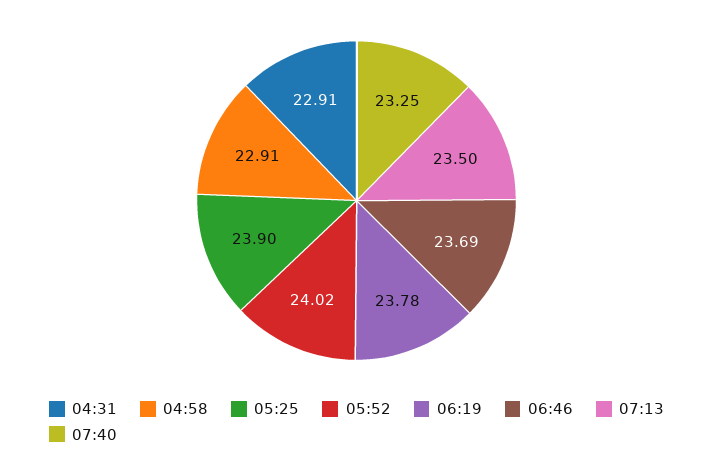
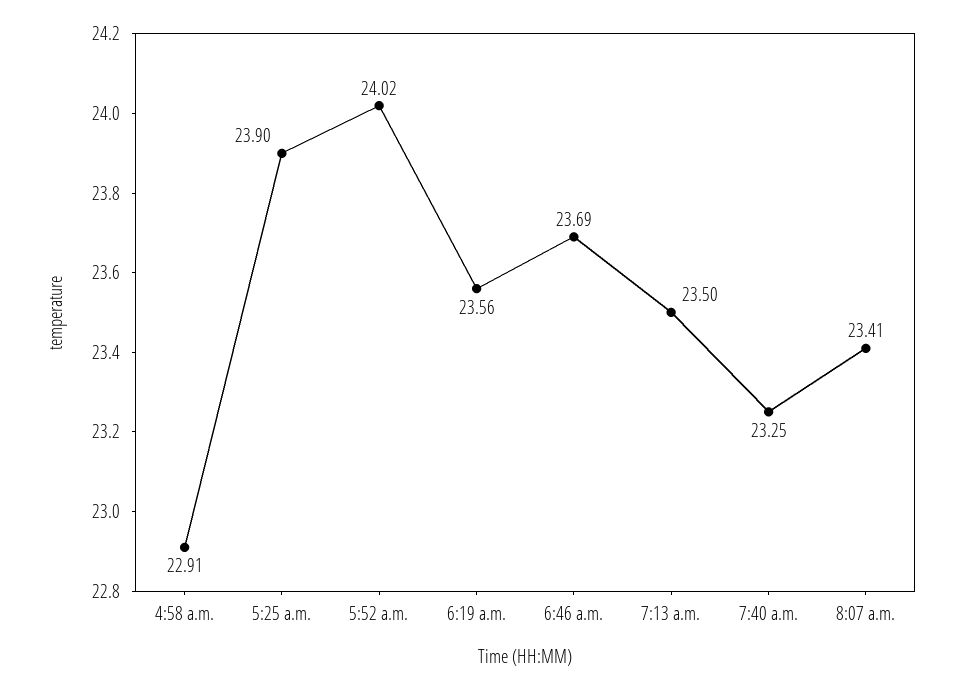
04:31: 22.91 -> none
06:19: 23.78 -> 23.56
8:07 a.m.: none -> 23.41

